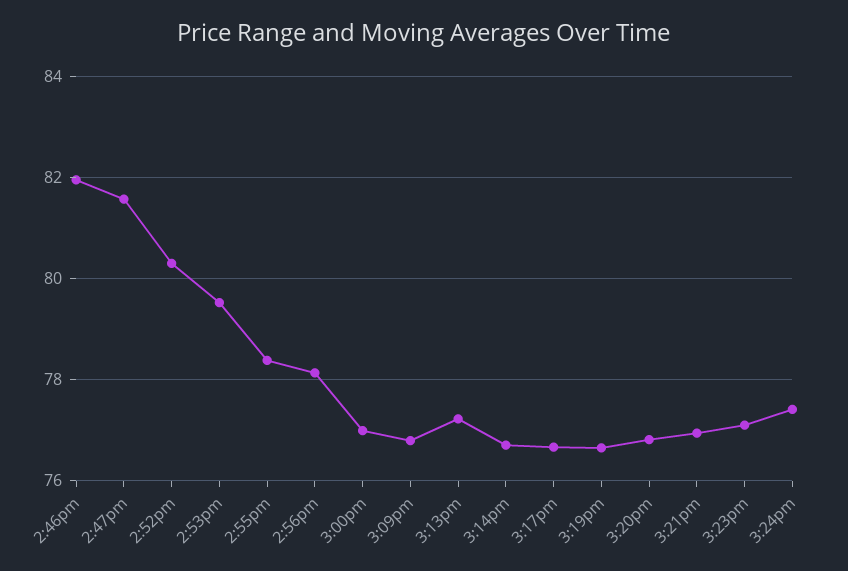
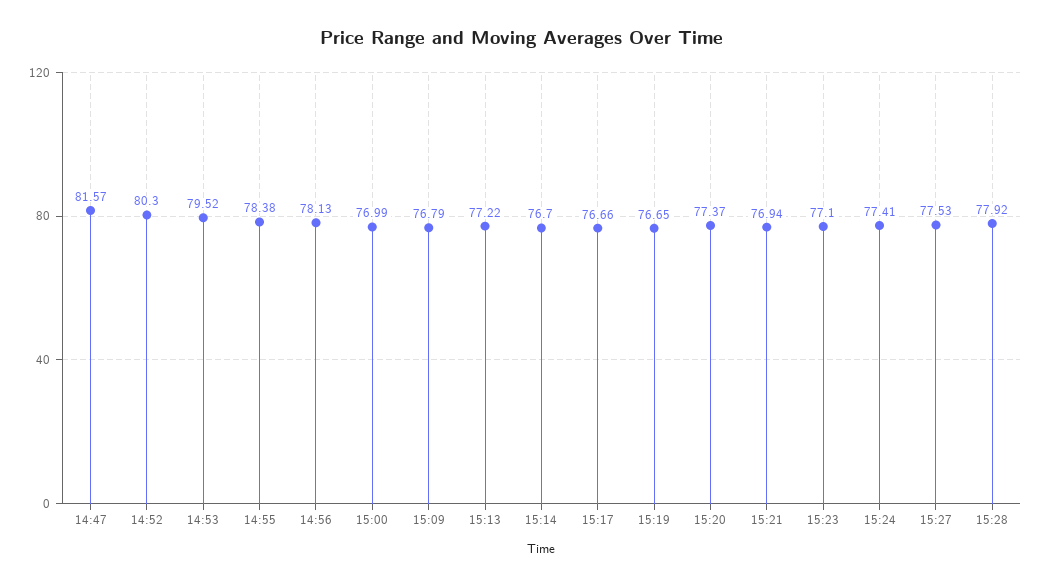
2:46pm: 82 -> none
3:20pm: 76.8 -> 77.37
15:27: none -> 77.53
15:28: none -> 77.92

